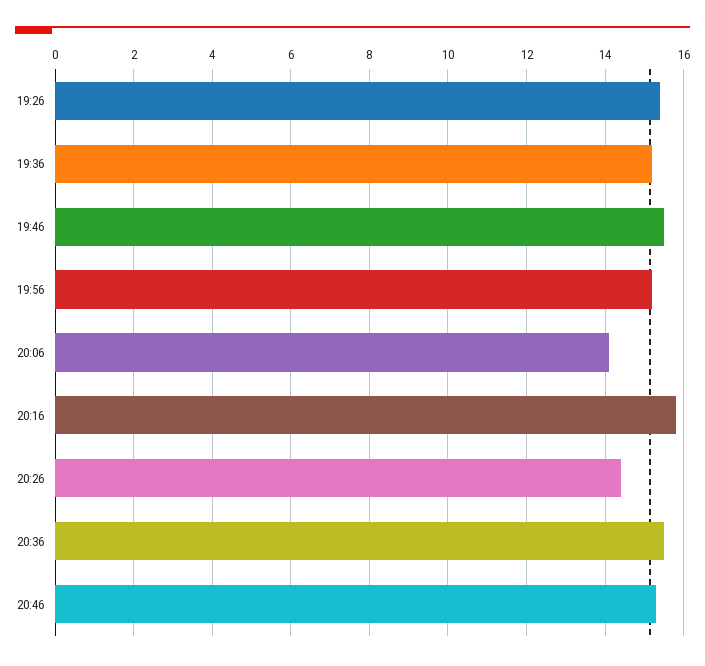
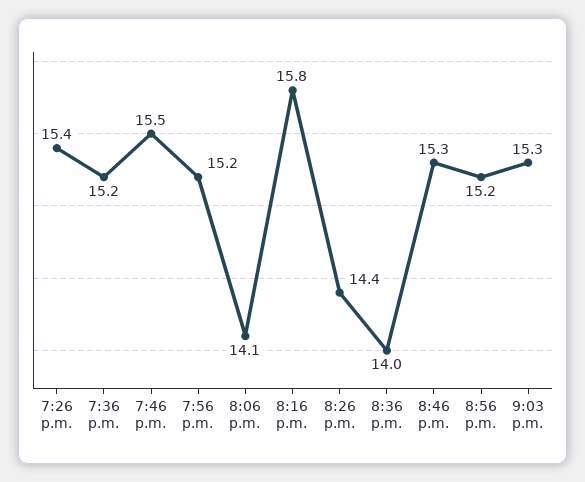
20:36: 15.5 -> 14
8:56 p.m.: none -> 15.2
9:03 p.m.: none -> 15.3

